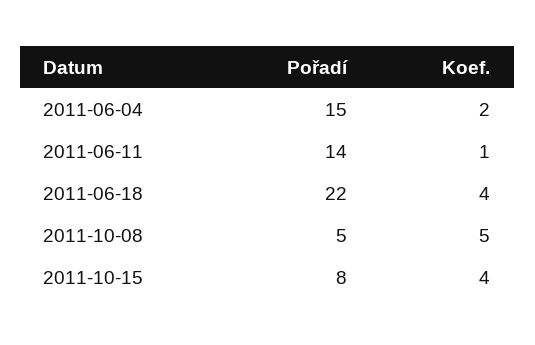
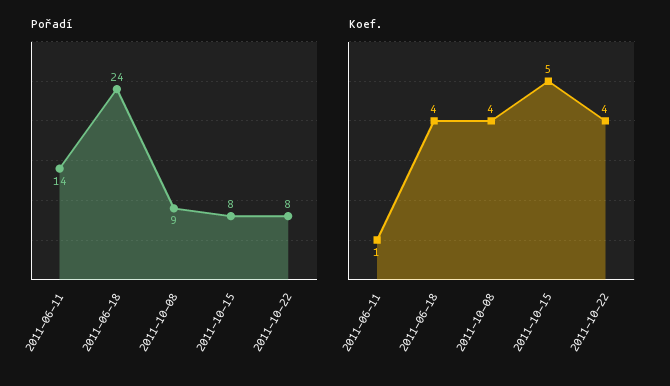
Pořadí, 2011-06-04: 15 -> none
Koef., 2011-06-04: 2 -> none
Pořadí, 2011-06-18: 22 -> 24
Pořadí, 2011-10-08: 5 -> 9
Koef., 2011-10-08: 5 -> 4
Koef., 2011-10-15: 4 -> 5
Pořadí, 2011-10-22: none -> 8
Koef., 2011-10-22: none -> 4

